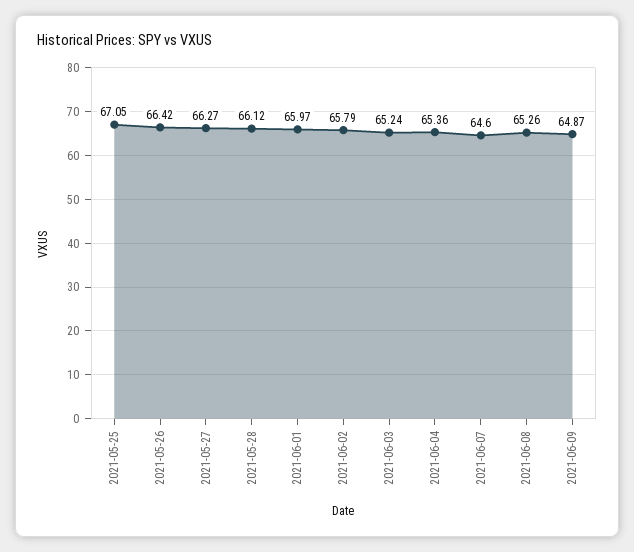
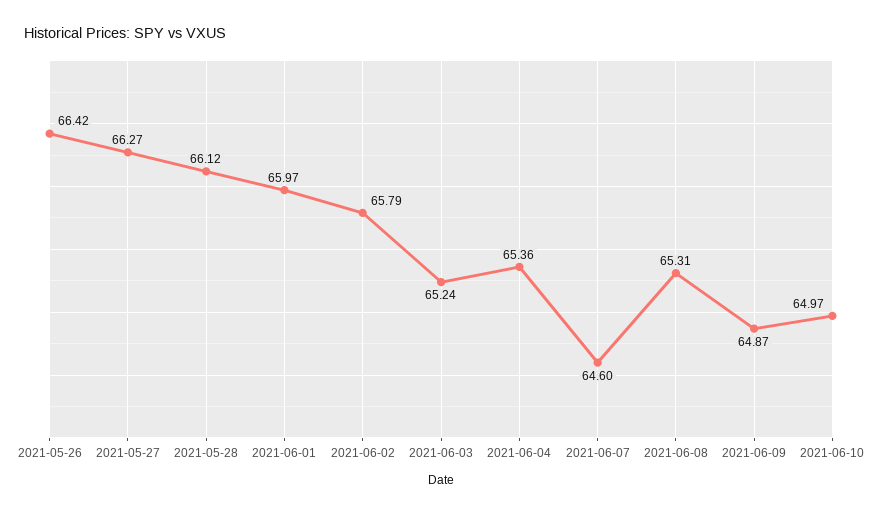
2021-05-25: 67.05 -> none
2021-06-08: 65.26 -> 65.31
2021-06-10: none -> 64.97

